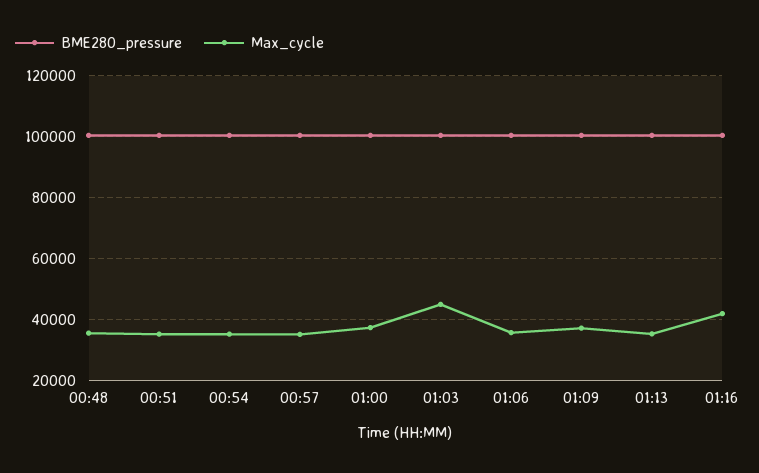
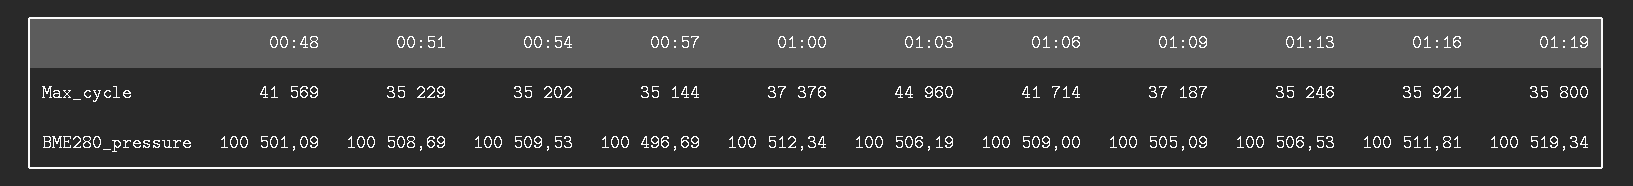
Max_cycle, 00:48: 36000 -> 41569
Max_cycle, 01:06: 36000 -> 41714
Max_cycle, 01:16: 42000 -> 35921
Max_cycle, 01:19: none -> 35800
BME280_pressure, 01:19: none -> 100519.34

